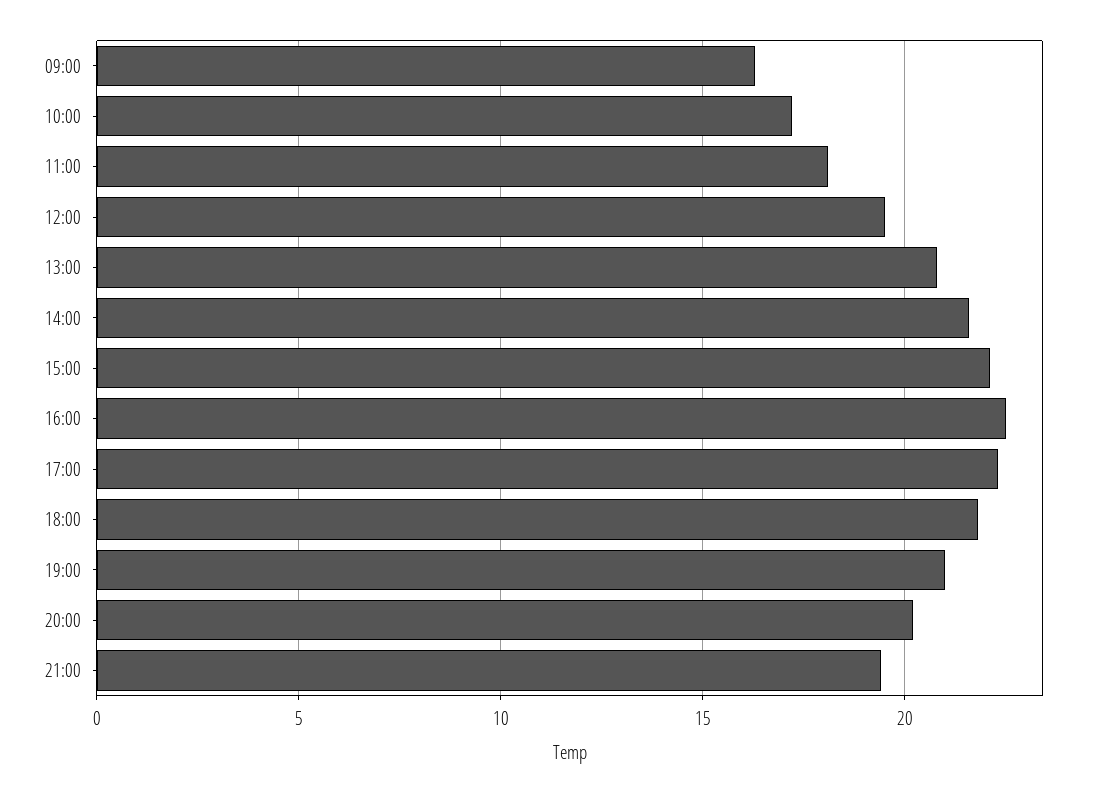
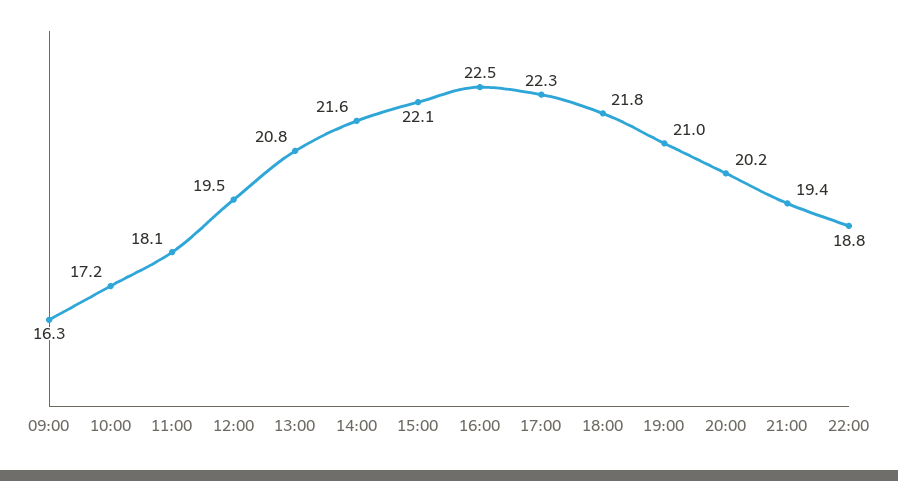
22:00: none -> 18.8

